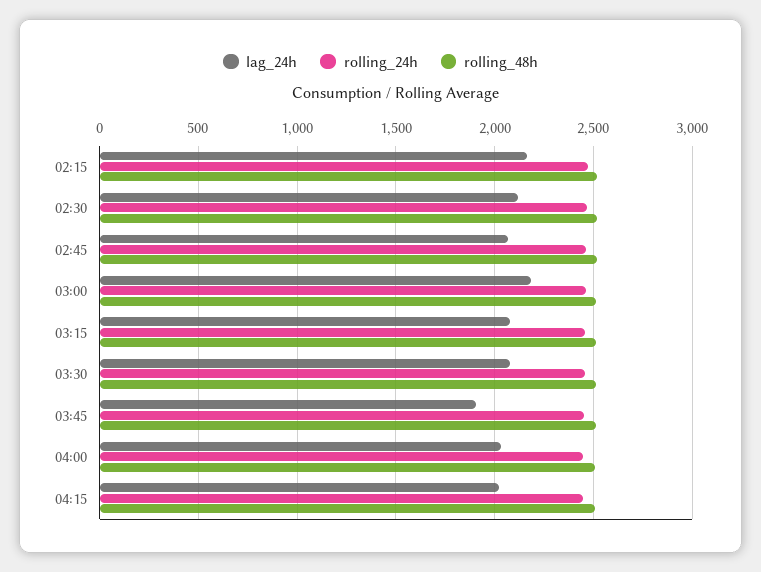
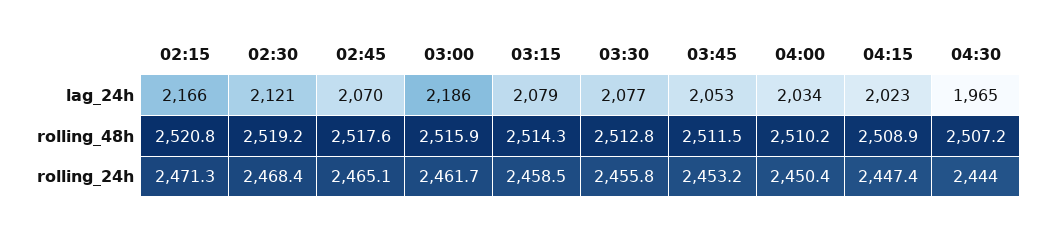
lag_24h, 03:45: 1900 -> 2053
lag_24h, 04:30: none -> 1965
rolling_48h, 04:30: none -> 2507.2
rolling_24h, 04:30: none -> 2444

